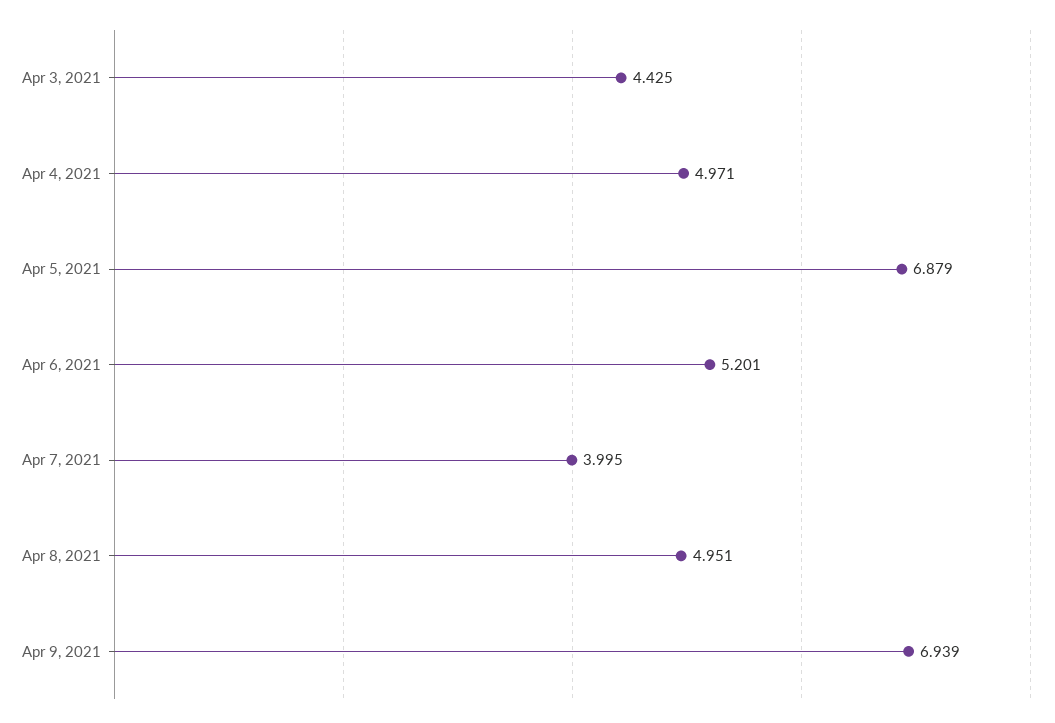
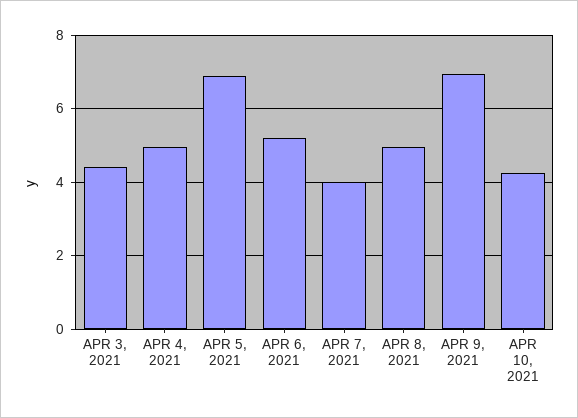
APR 10, 2021: none -> 4.2

